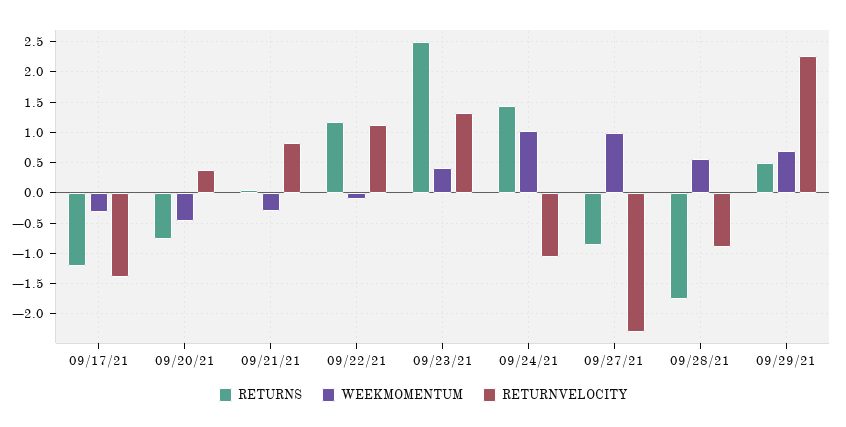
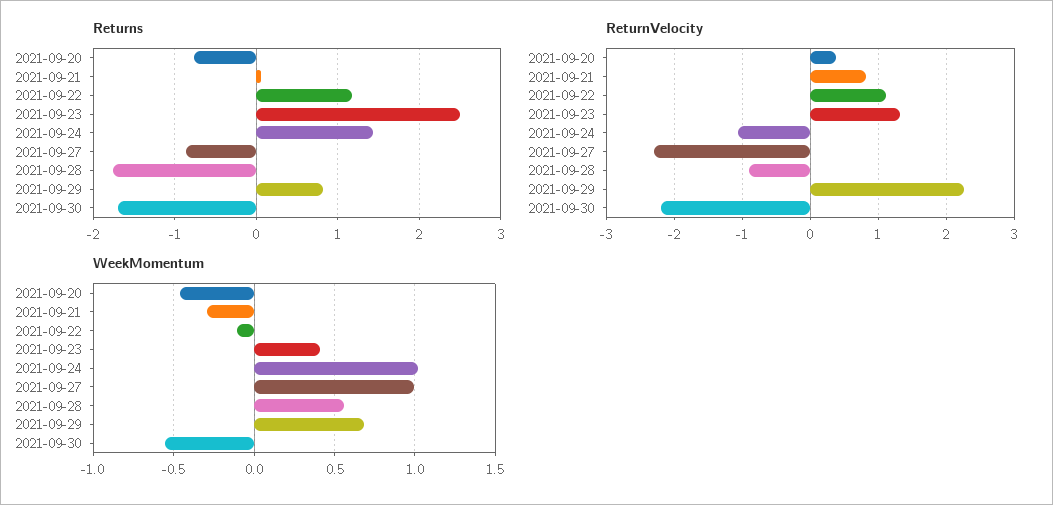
RETURNS, 09/17/21: -1.2 -> none
WEEKMOMENTUM, 09/17/21: -0.3 -> none
RETURNVELOCITY, 09/17/21: -1.4 -> none
RETURNS, 09/29/21: 0.5 -> 0.8
RETURNS, 2021-09-30: none -> -1.7
RETURNVELOCITY, 2021-09-30: none -> -2.2
WEEKMOMENTUM, 2021-09-30: none -> -0.55

